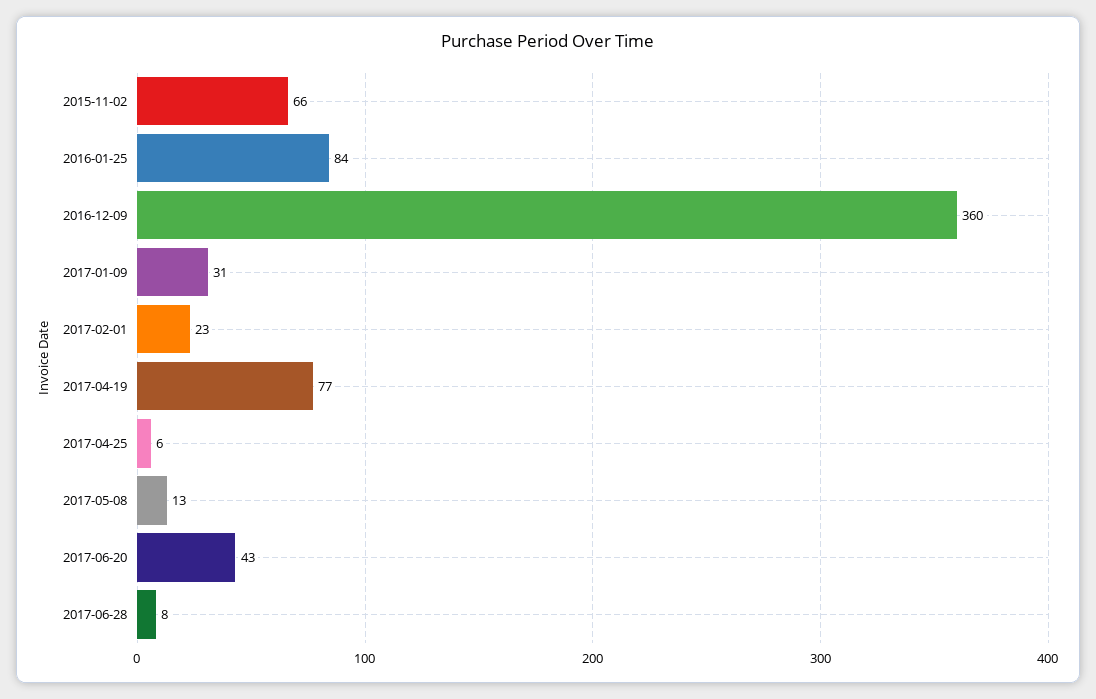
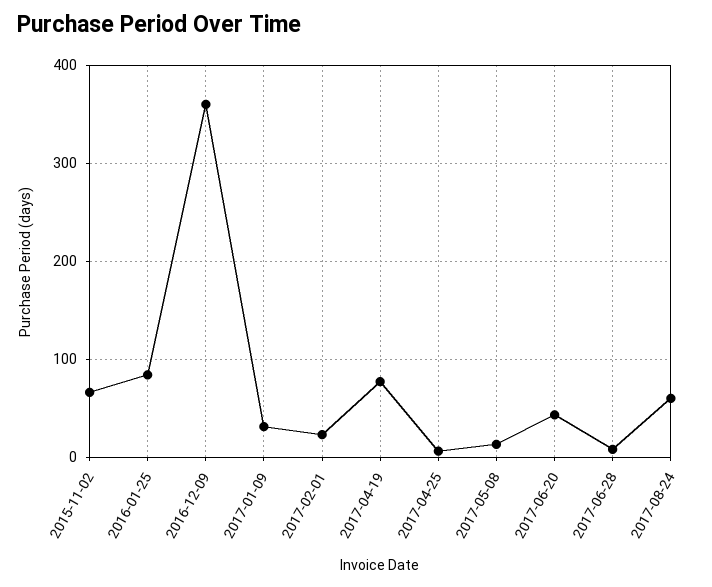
2017-08-24: none -> 60

